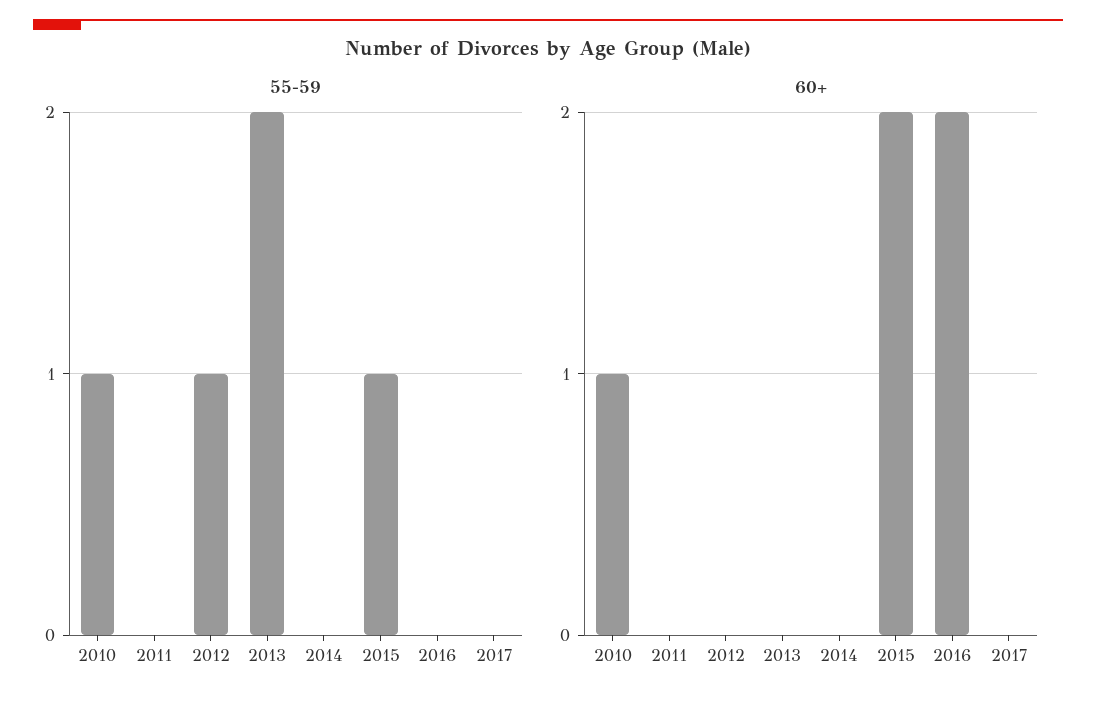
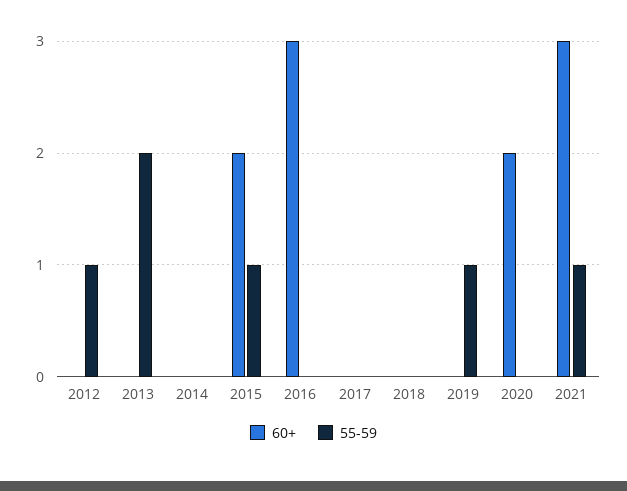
55-59, 2010: 1 -> none
55-59, 2011: 0 -> none
60+, 2010: 1 -> none
60+, 2011: 0 -> none
60+, 2016: 2 -> 3
60+, 2018: none -> 0
55-59, 2018: none -> 0
60+, 2019: none -> 0
55-59, 2019: none -> 1
60+, 2020: none -> 2
55-59, 2020: none -> 0
60+, 2021: none -> 3
55-59, 2021: none -> 1

